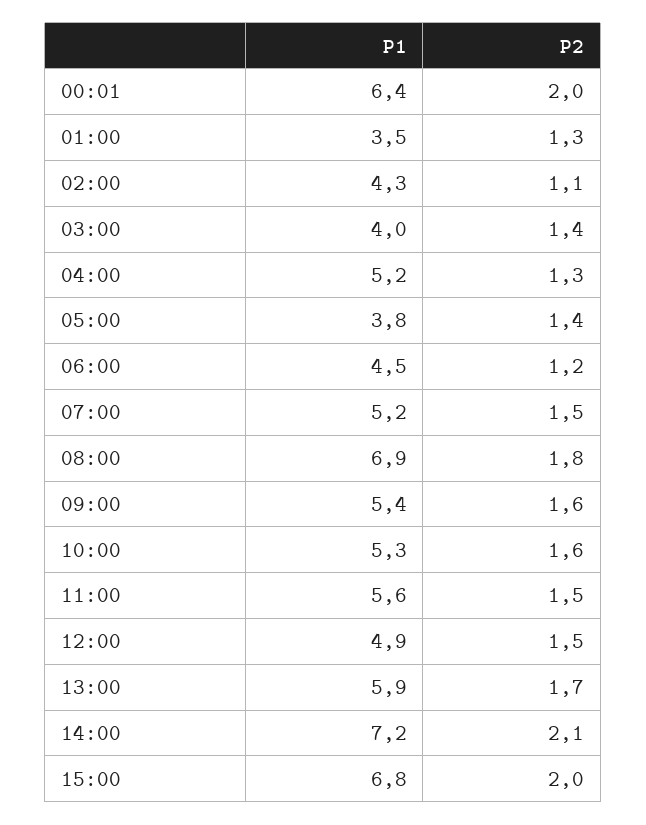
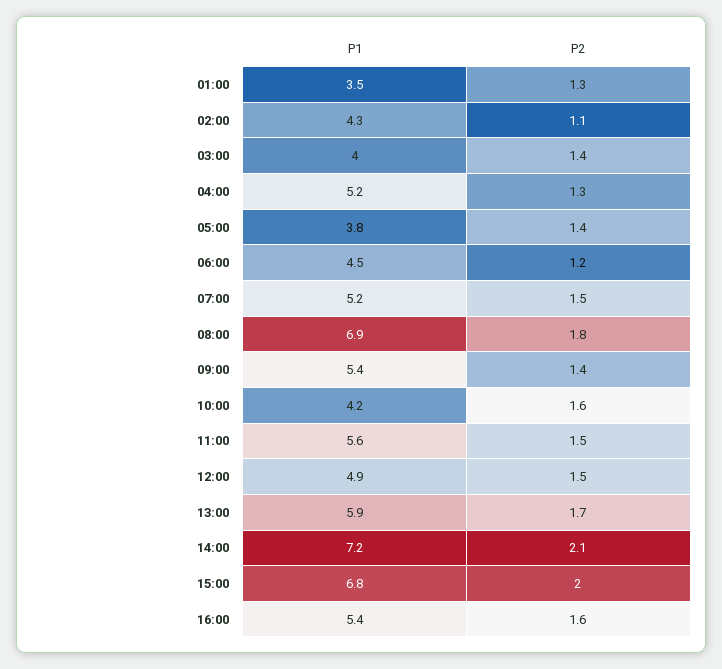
P1, 00:01: 6.4 -> none
P2, 00:01: 2 -> none
P2, 09:00: 1.6 -> 1.4
P1, 10:00: 5.3 -> 4.2
P1, 16:00: none -> 5.4
P2, 16:00: none -> 1.6

